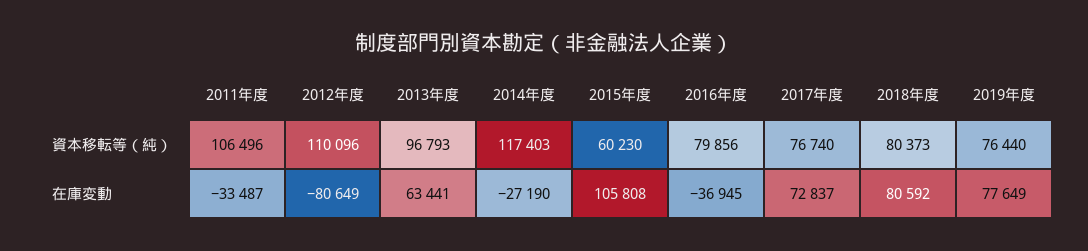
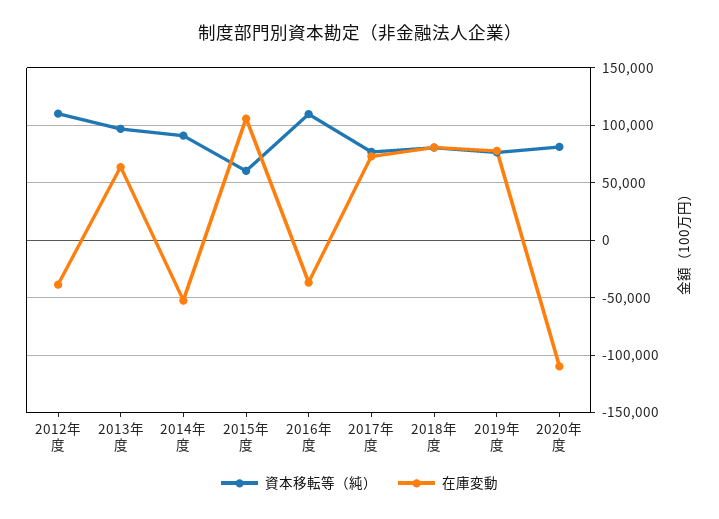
資本移転等（純）, 2011年度: 106496 -> none
資本移転等（純）, 2014年度: 117403 -> 90000
資本移転等（純）, 2016年度: 79856 -> 110000
在庫変動, 2011年度: -33487 -> none
在庫変動, 2012年度: -80649 -> -40000
在庫変動, 2014年度: -27190 -> -50000
資本移転等（純）, 2020年度: none -> 80000
在庫変動, 2020年度: none -> -110000

